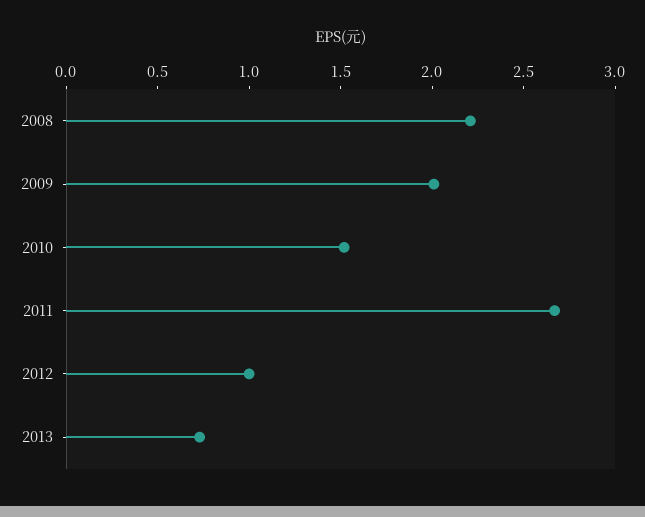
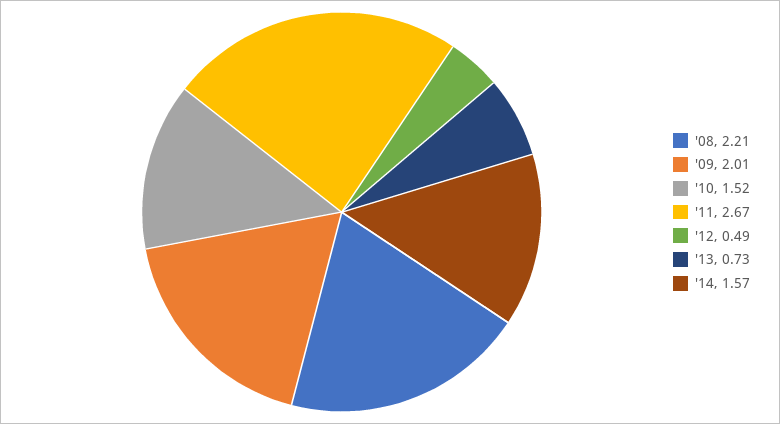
2012: 1 -> 0.49
'14: none -> 1.57

